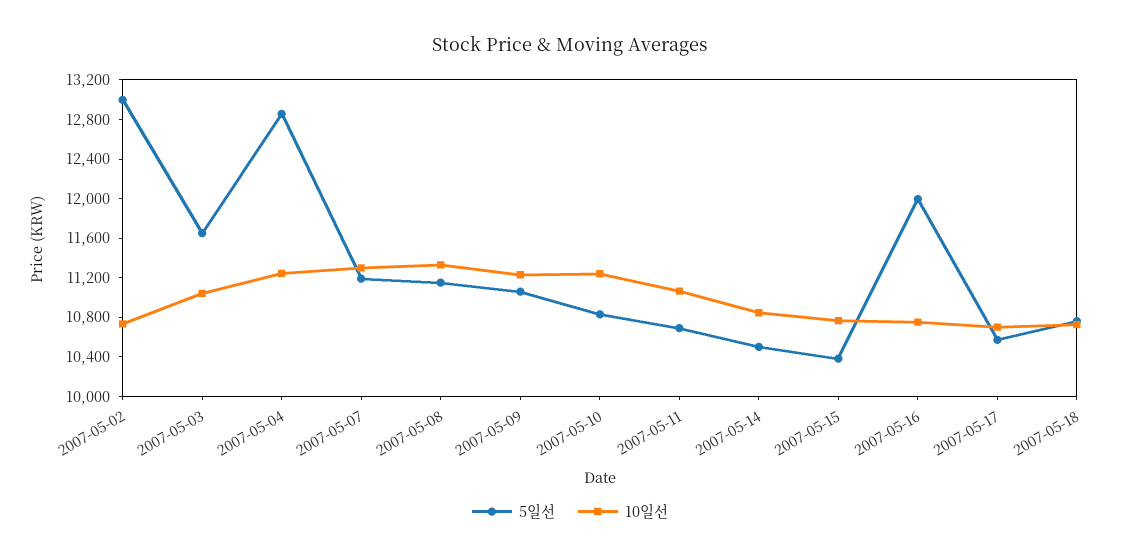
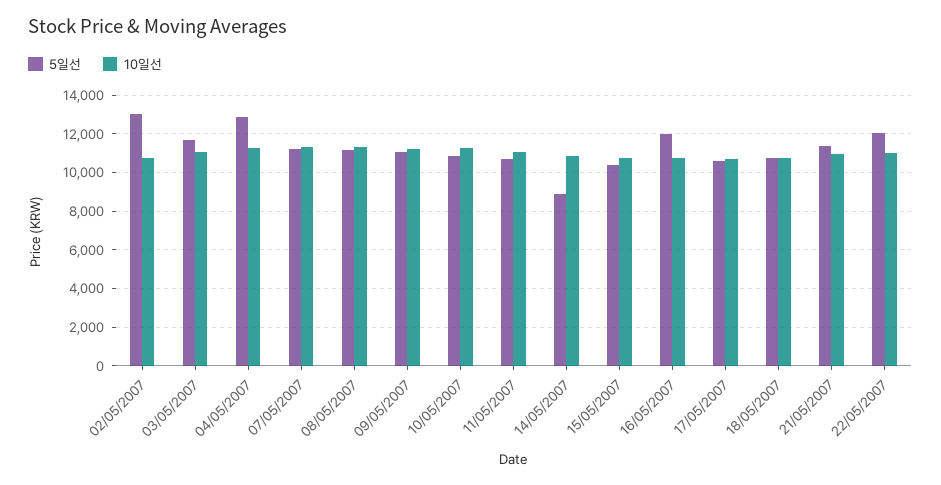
5일선, 2007-05-14: 10500 -> 9000
5일선, 21/05/2007: none -> 11500
10일선, 21/05/2007: none -> 11000
5일선, 22/05/2007: none -> 12000
10일선, 22/05/2007: none -> 11000

